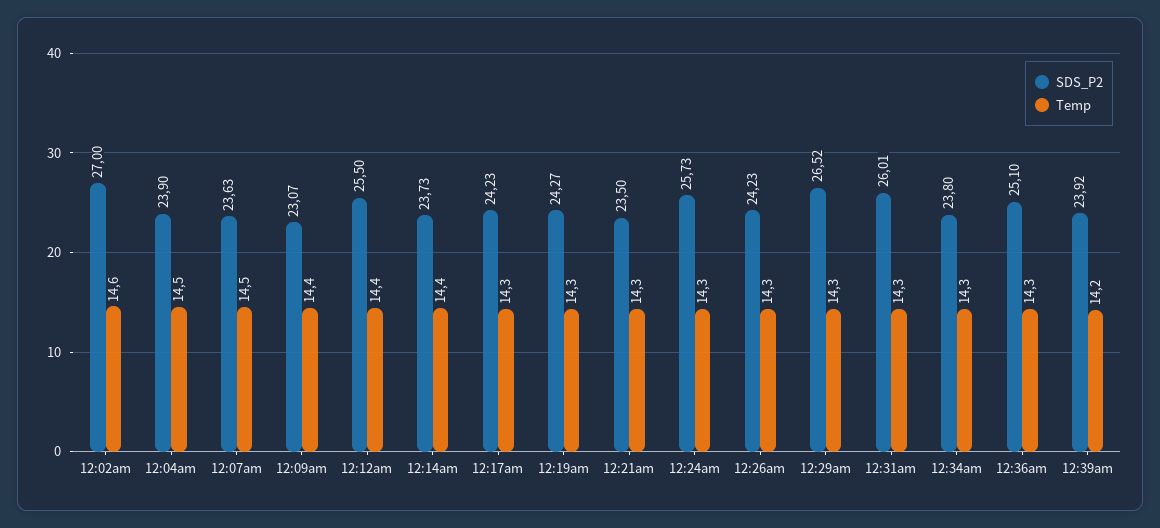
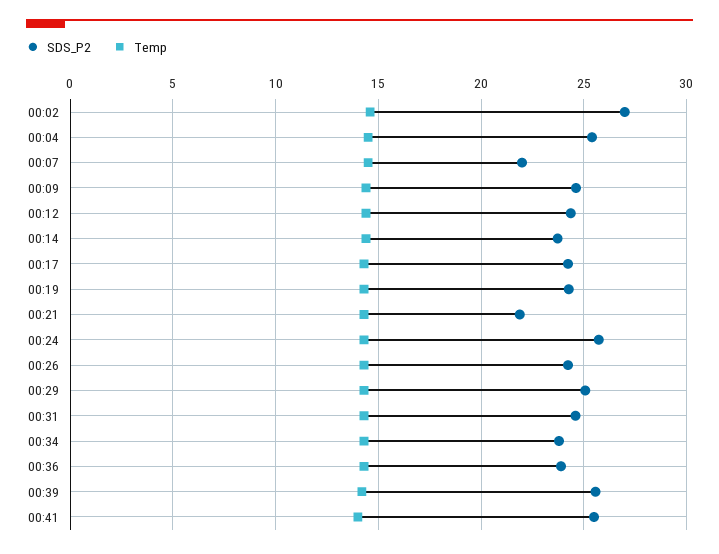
SDS_P2, 12:04am: 23.9 -> 25.5
SDS_P2, 12:07am: 23.63 -> 22
SDS_P2, 12:09am: 23.07 -> 24.5
SDS_P2, 12:12am: 25.5 -> 24.5
SDS_P2, 12:21am: 23.5 -> 22
SDS_P2, 12:29am: 26.52 -> 25
SDS_P2, 12:31am: 26.01 -> 24.5
SDS_P2, 12:36am: 25.1 -> 24
SDS_P2, 12:39am: 23.92 -> 25.5
SDS_P2, 00:41: none -> 25.5
Temp, 00:41: none -> 14

